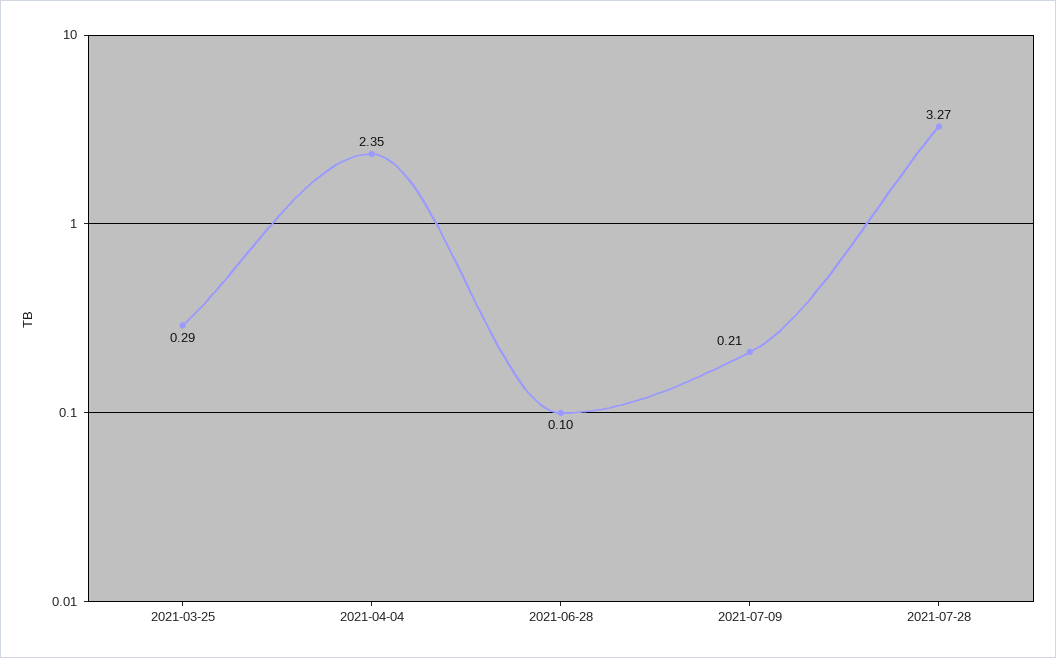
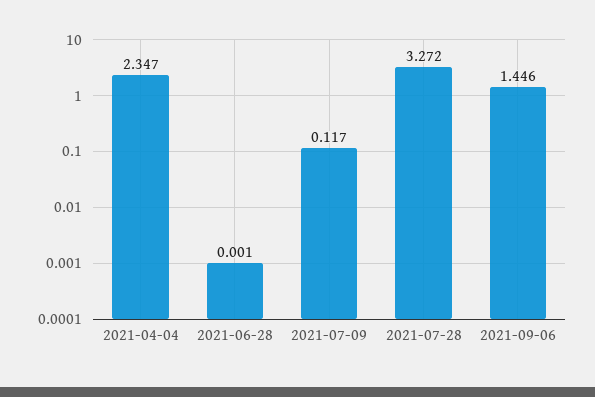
2021-03-25: 0.29 -> none
2021-06-28: 0.1 -> 0.001
2021-07-09: 0.21 -> 0.117
2021-09-06: none -> 1.446

